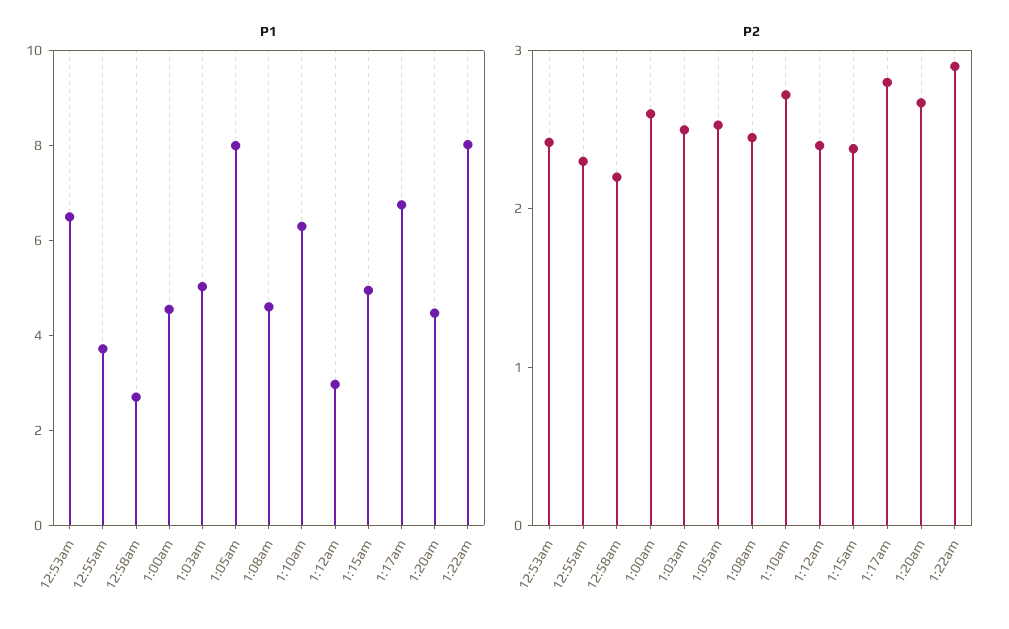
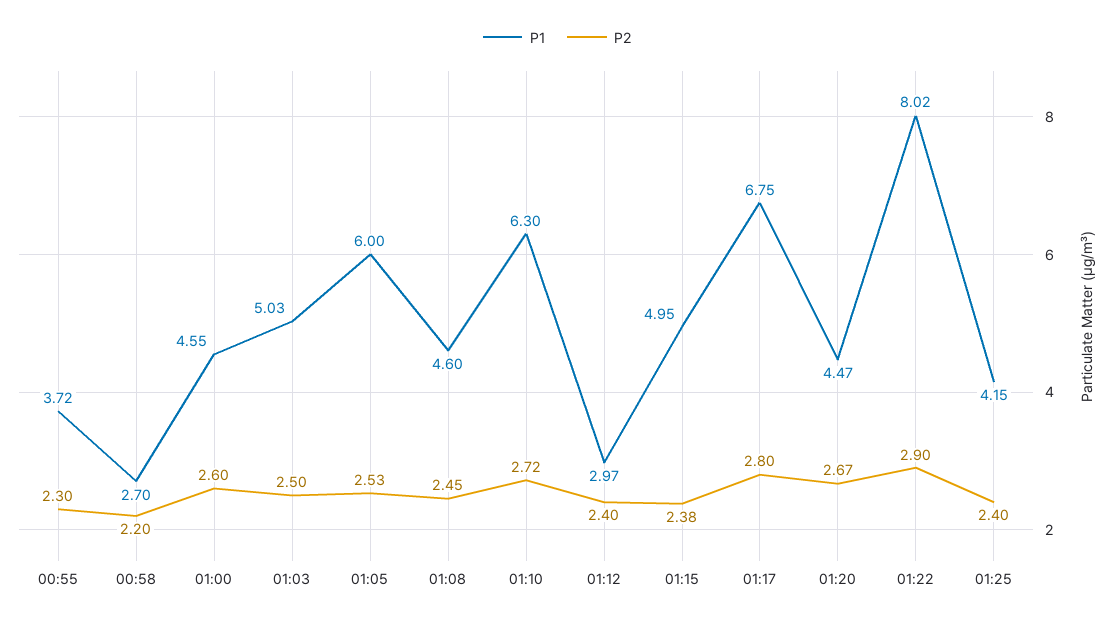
P1, 12:53am: 6.5 -> none
P1, 1:05am: 8 -> 6
P2, 12:53am: 2.4 -> none
P1, 01:25: none -> 4.15
P2, 01:25: none -> 2.4

